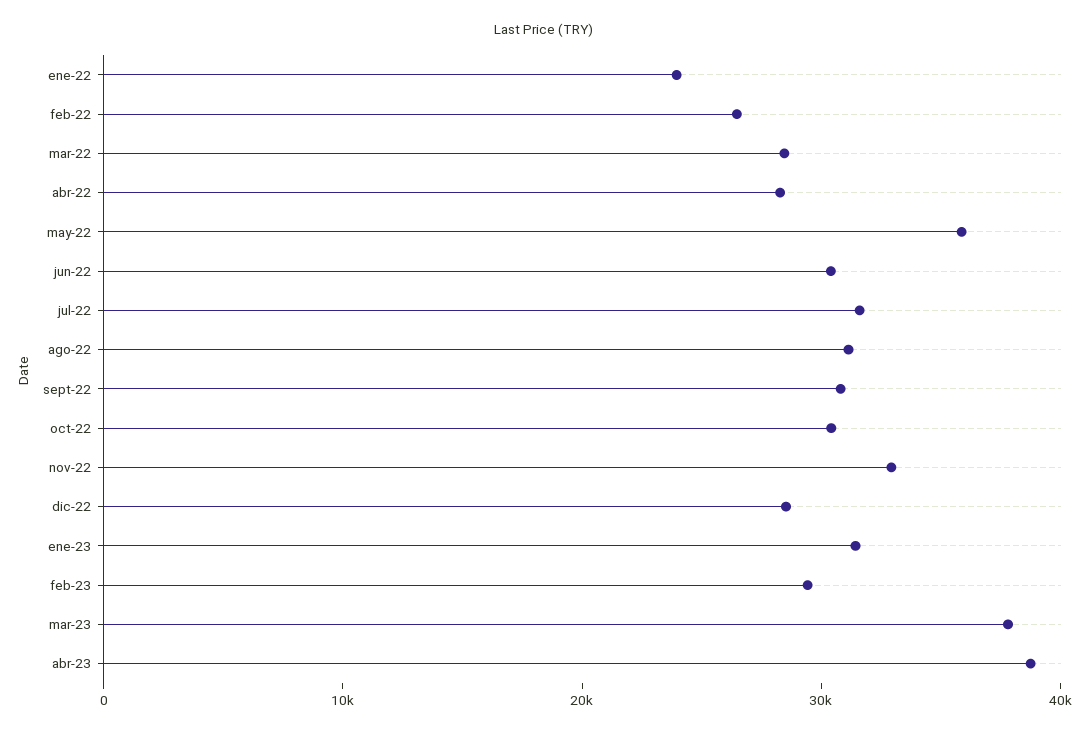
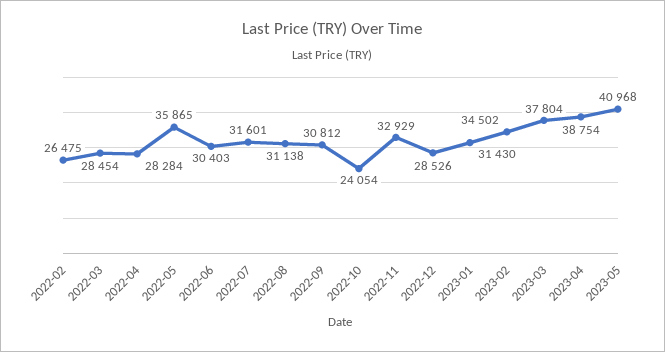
ene-22: 24000 -> none
oct-22: 30000 -> 24054
feb-23: 30000 -> 34502
2023-05: none -> 40968

